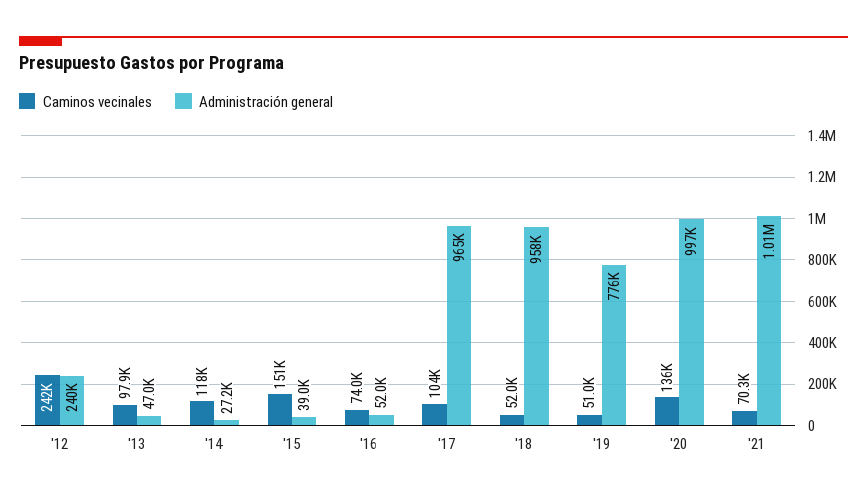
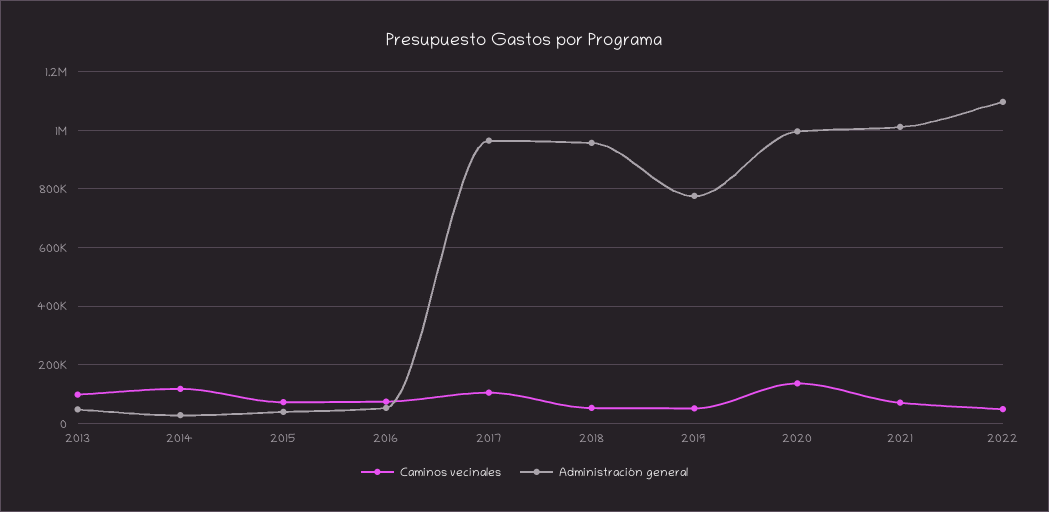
Caminos vecinales, '12: 242000 -> none
Administración general, '12: 240000 -> none
Caminos vecinales, '15: 151000 -> 75000
Caminos vecinales, 2022: none -> 50000
Administración general, 2022: none -> 1100000

